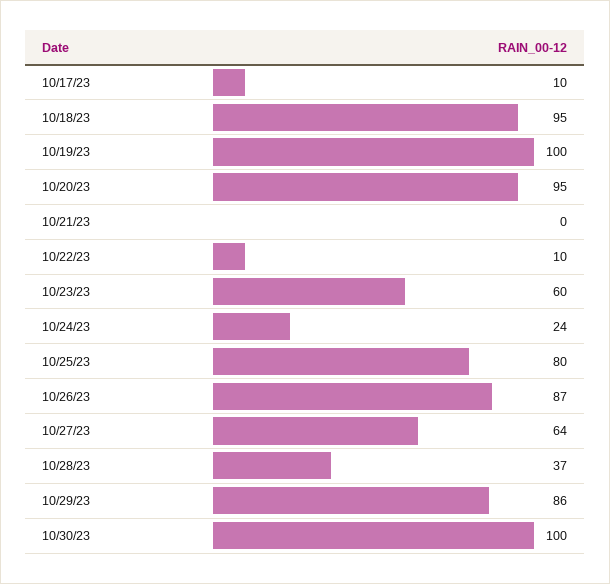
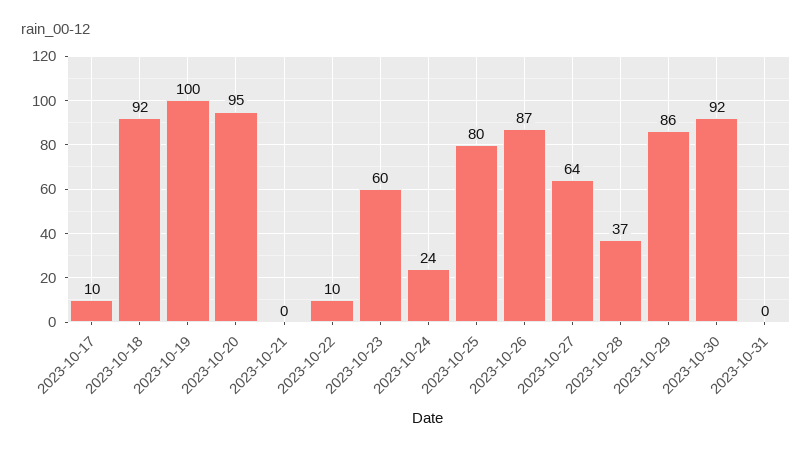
10/18/23: 95 -> 92
10/30/23: 100 -> 92
2023-10-31: none -> 0

